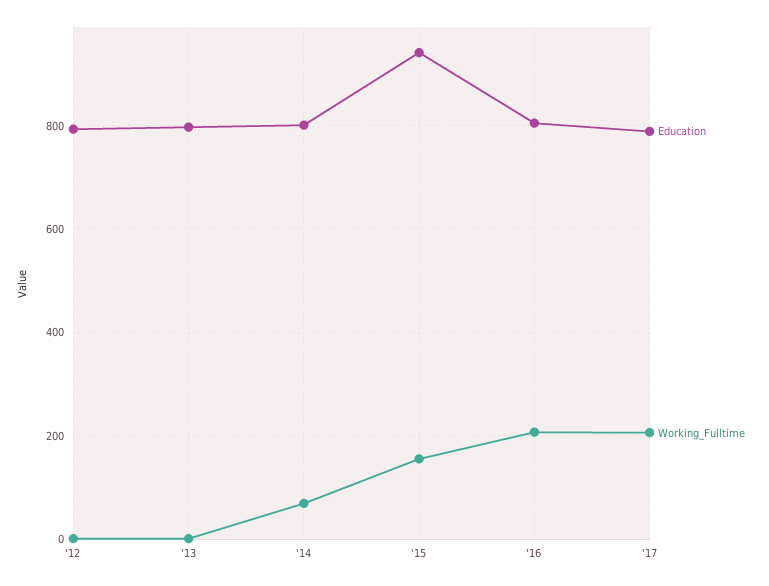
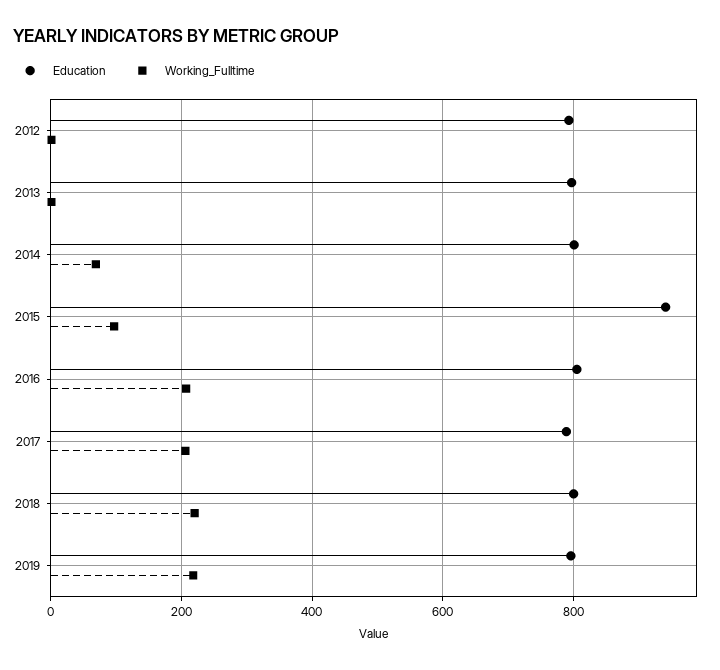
Working_Fulltime, '15: 160 -> 100
Education, 2018: none -> 800
Working_Fulltime, 2018: none -> 220
Education, 2019: none -> 800
Working_Fulltime, 2019: none -> 220

